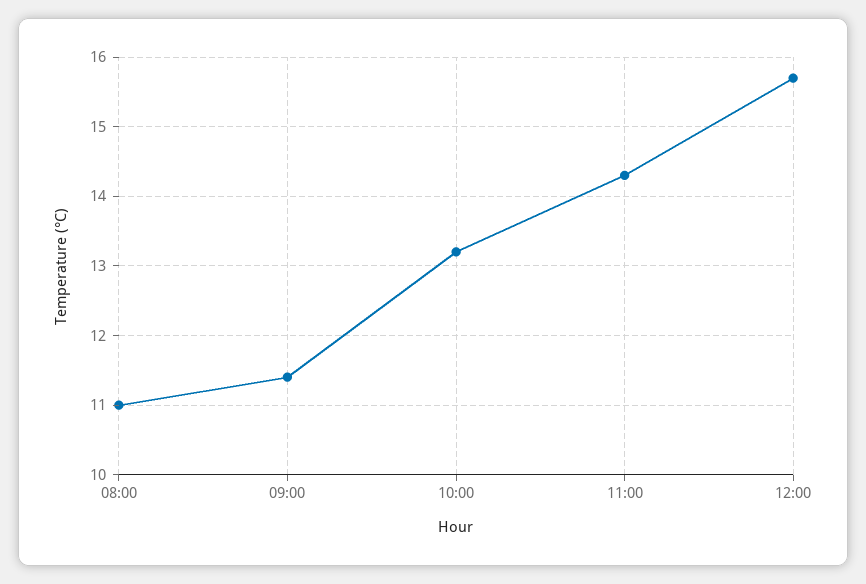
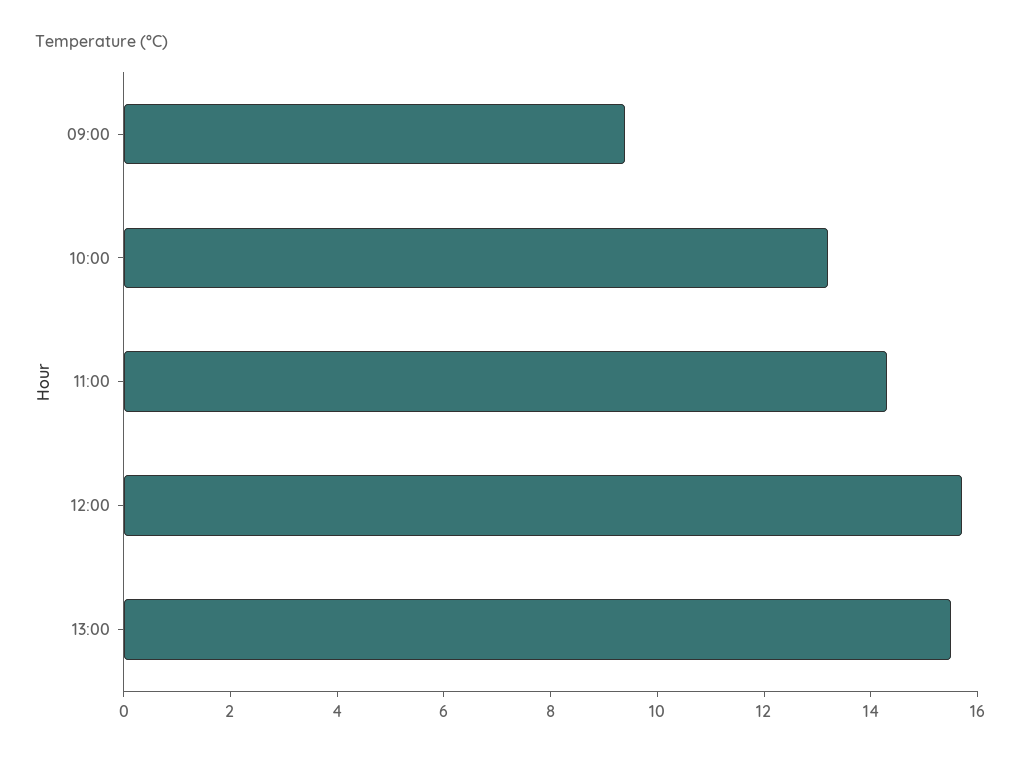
08:00: 11 -> none
09:00: 11.4 -> 9.5
13:00: none -> 15.5

